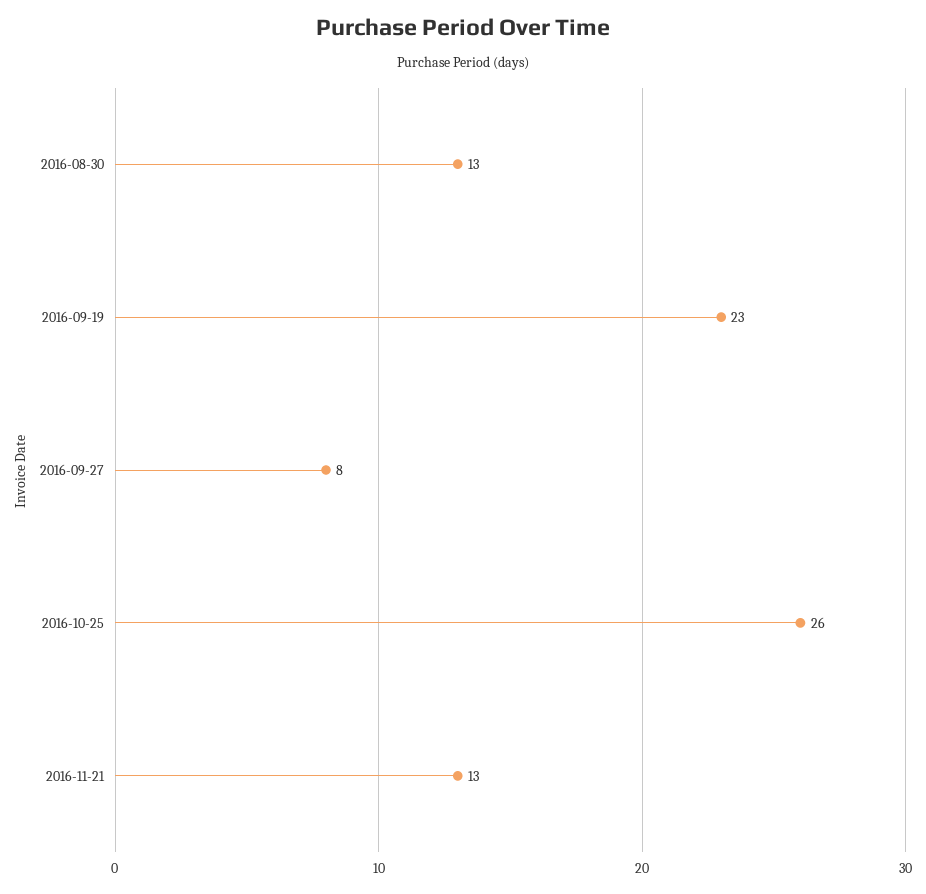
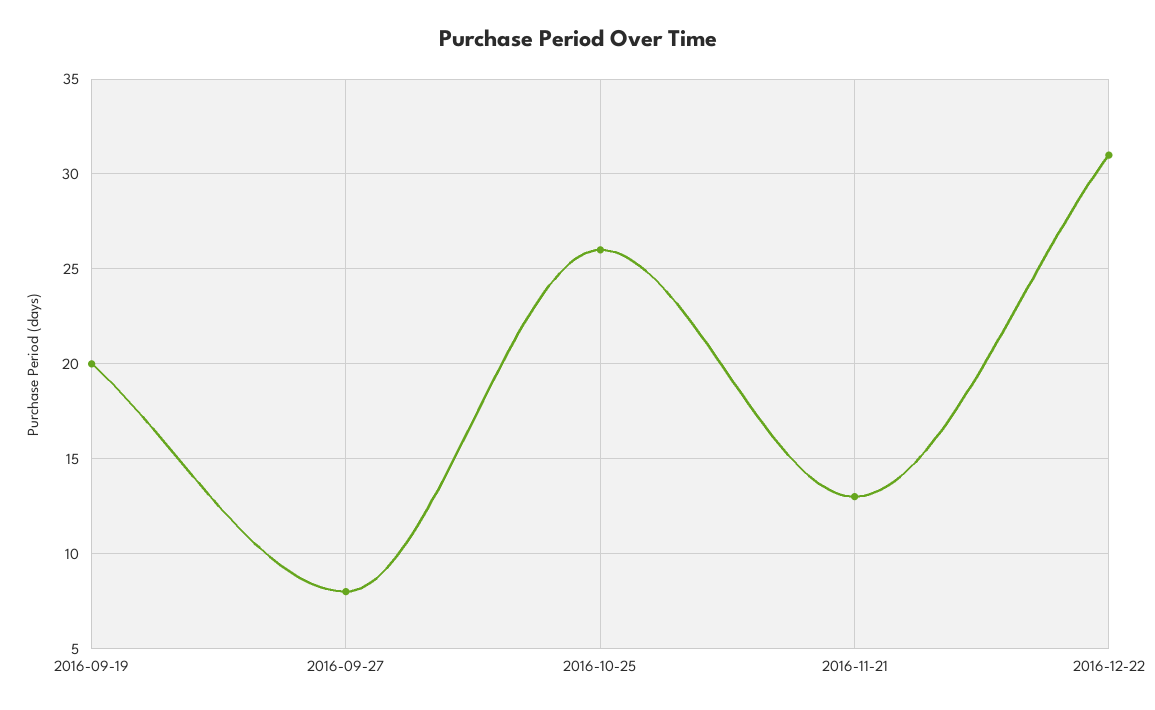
2016-08-30: 13 -> none
2016-09-19: 23 -> 20
2016-12-22: none -> 31

